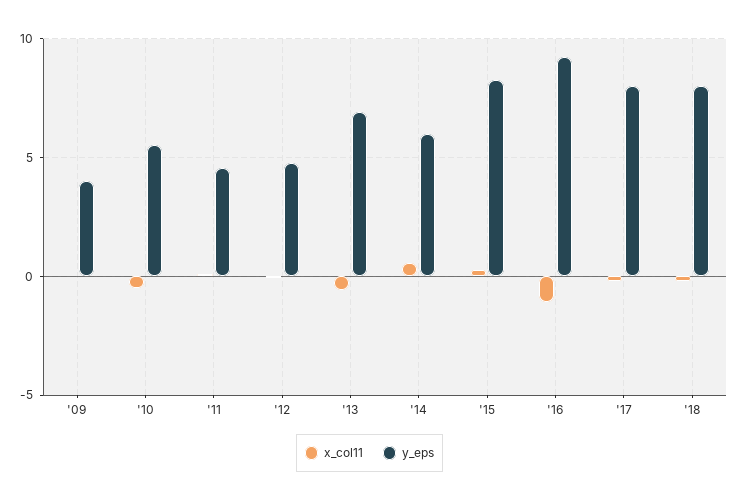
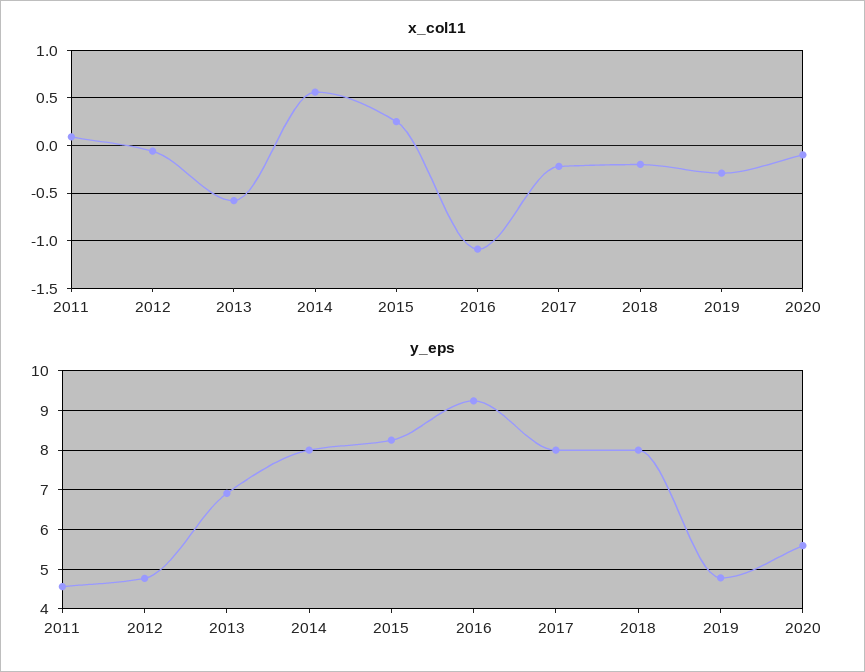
x_col11, '09: 0 -> none
y_eps, '09: 4 -> none
x_col11, '10: -0.5 -> none
y_eps, '10: 5.5 -> none
y_eps, '14: 6 -> 8
x_col11, 2019: none -> -0.3
x_col11, 2020: none -> -0.1
y_eps, 2019: none -> 4.8
y_eps, 2020: none -> 5.6

